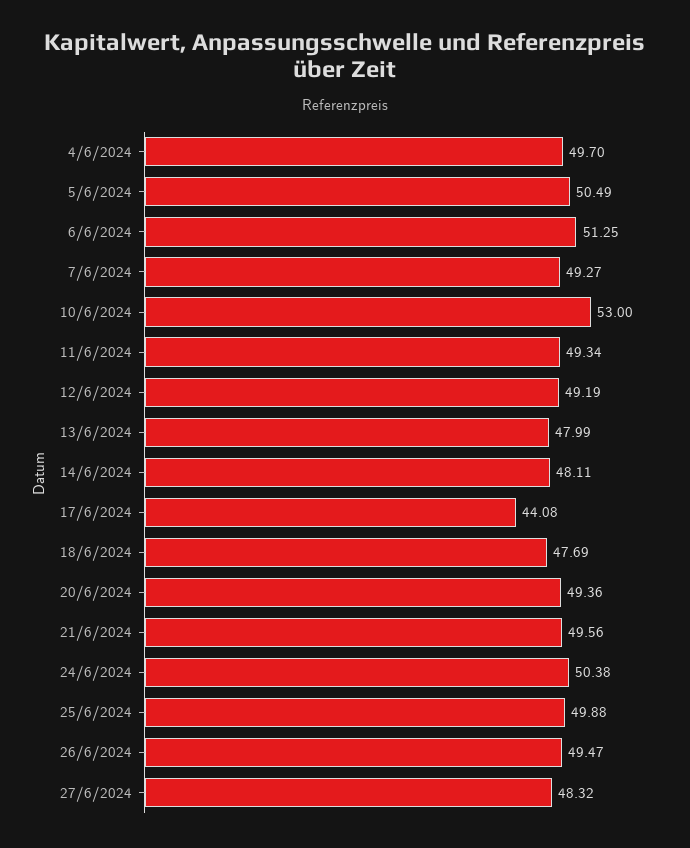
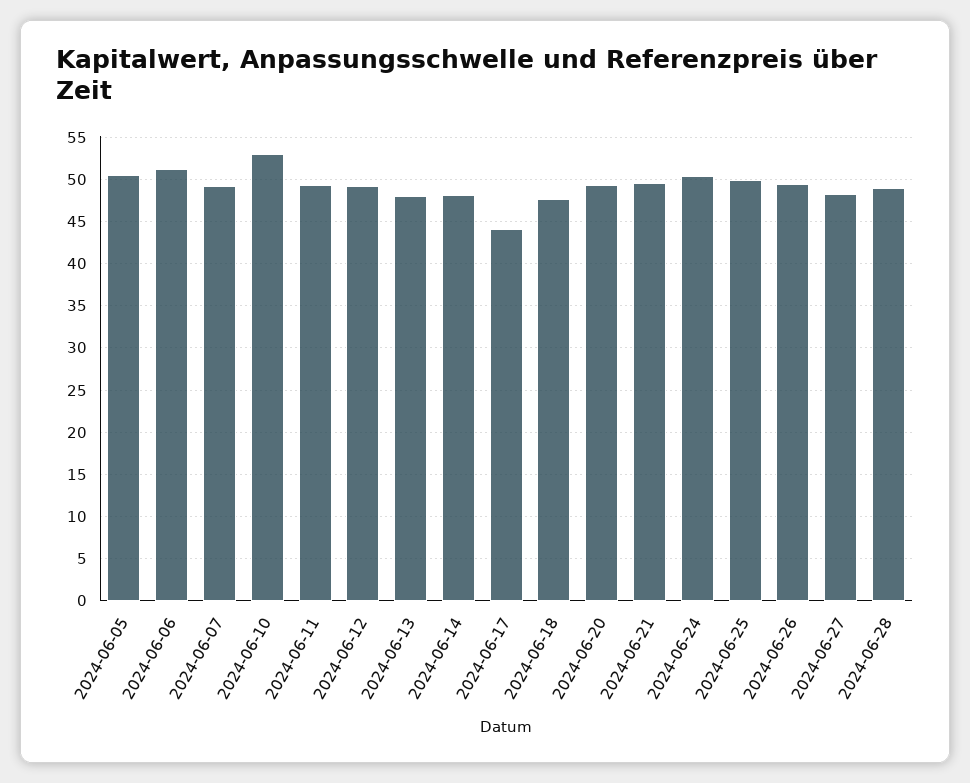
4/6/2024: 49.7 -> none
2024-06-28: none -> 49

